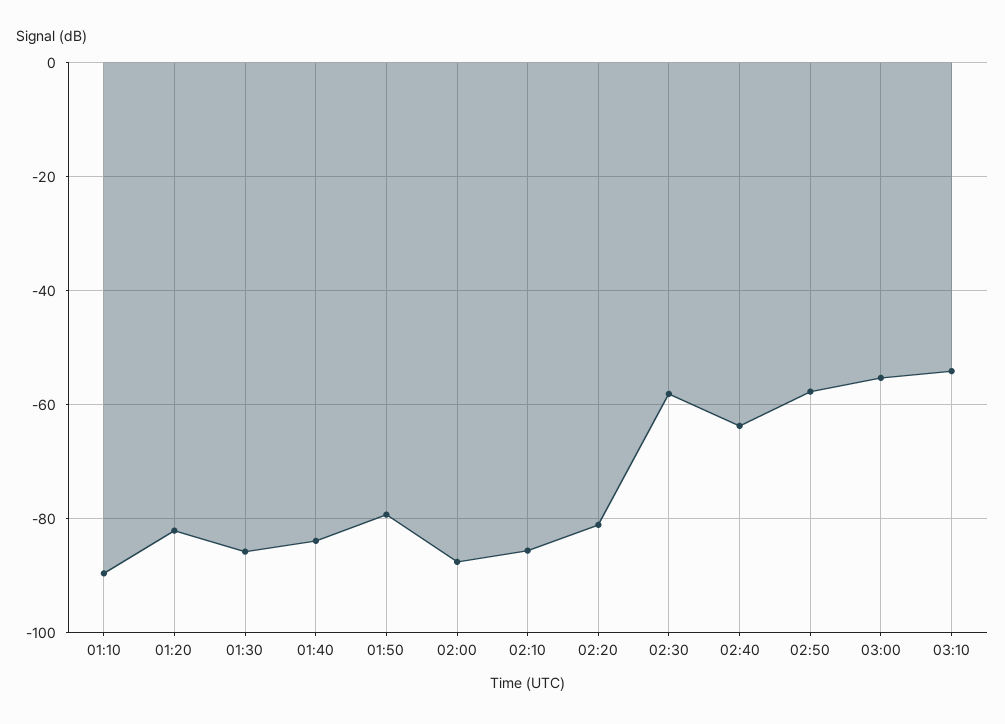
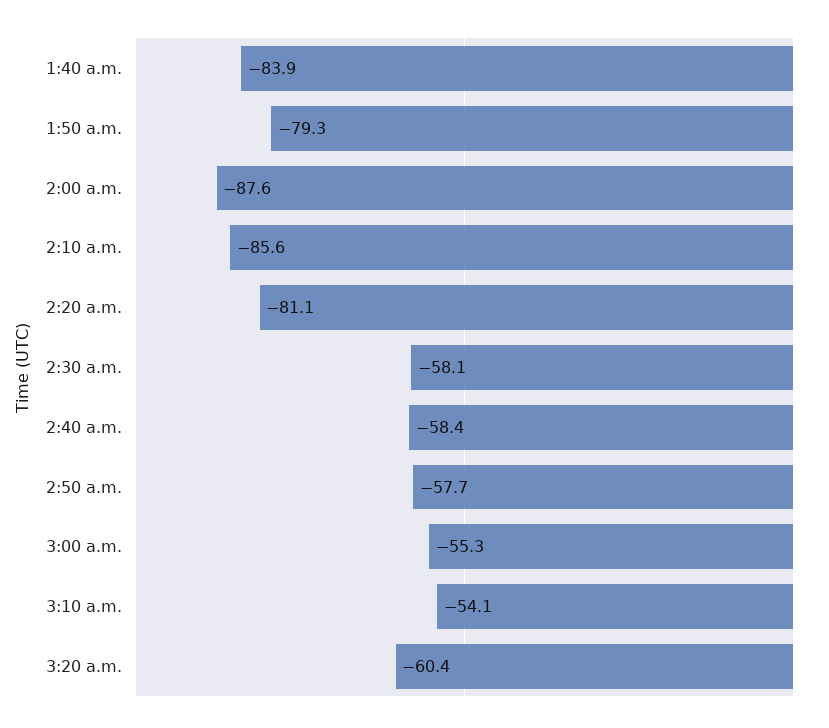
01:10: -90 -> none
01:20: -82 -> none
01:30: -86 -> none
02:40: -64 -> -58.4
3:20 a.m.: none -> -60.4

